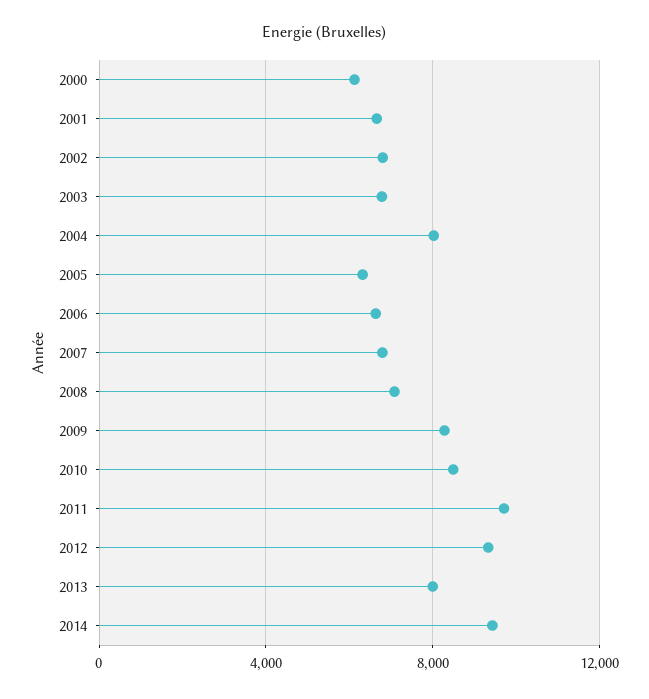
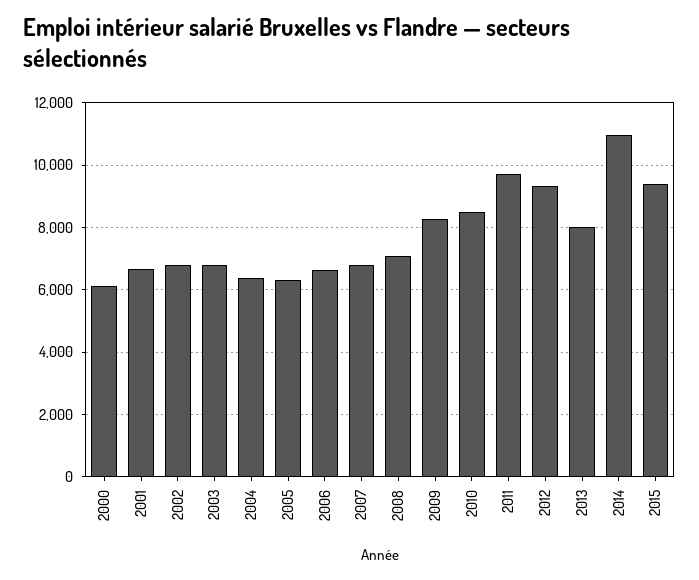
2004: 8000 -> 6400
2014: 9500 -> 11000
2015: none -> 9400

